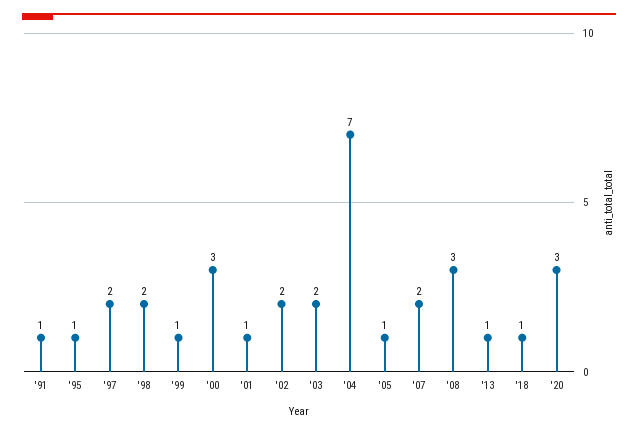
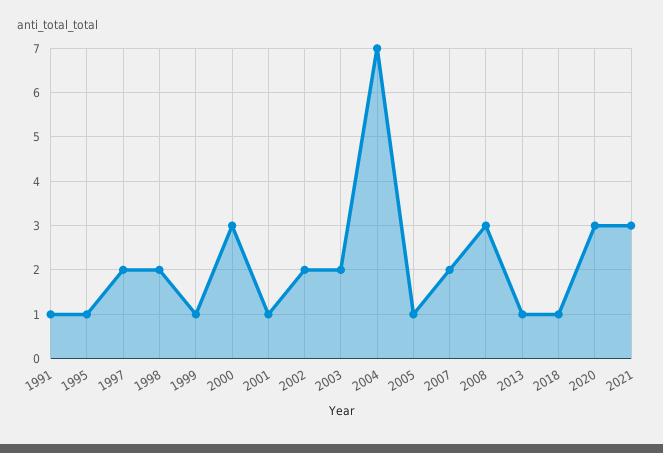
2021: none -> 3

